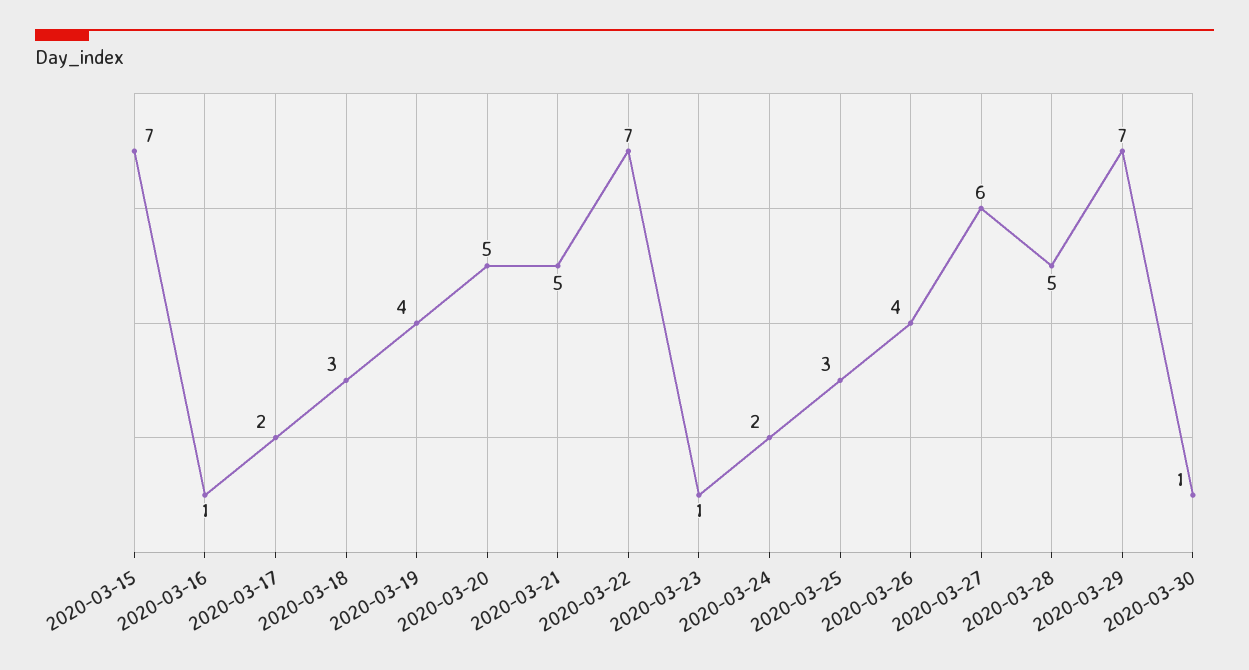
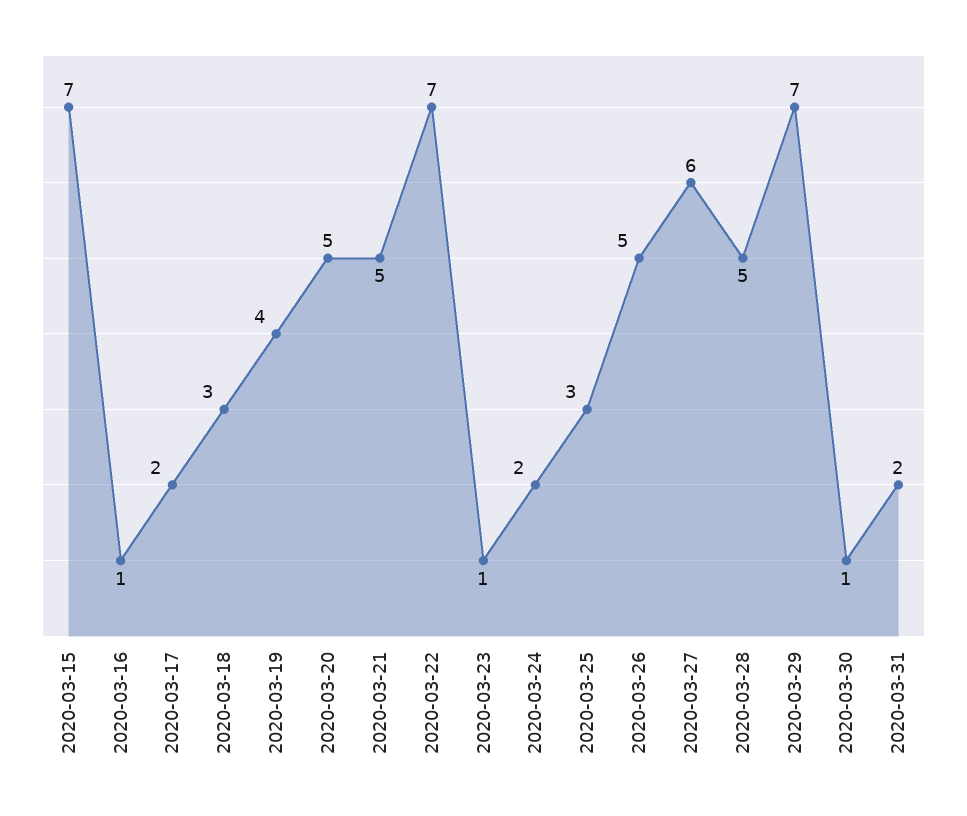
2020-03-26: 4 -> 5
2020-03-31: none -> 2

